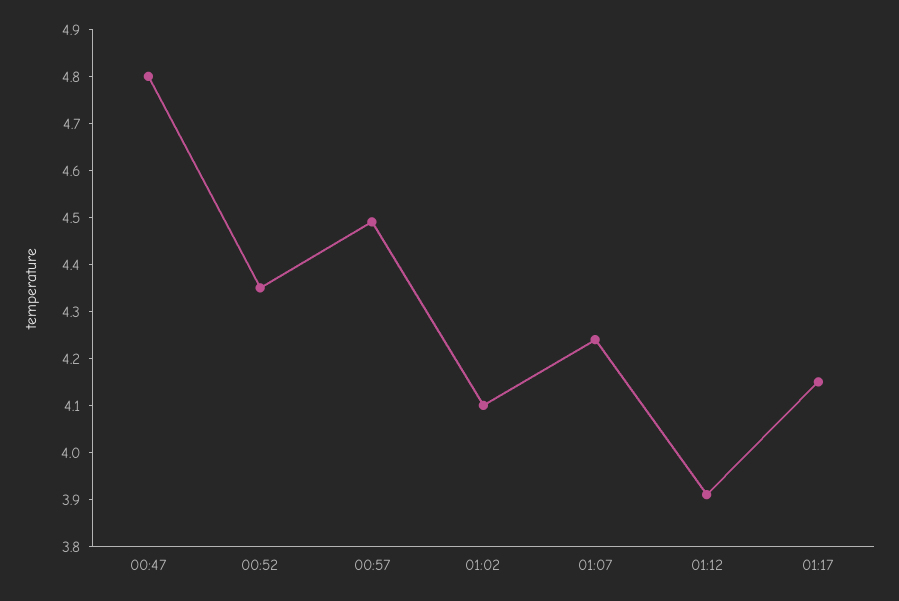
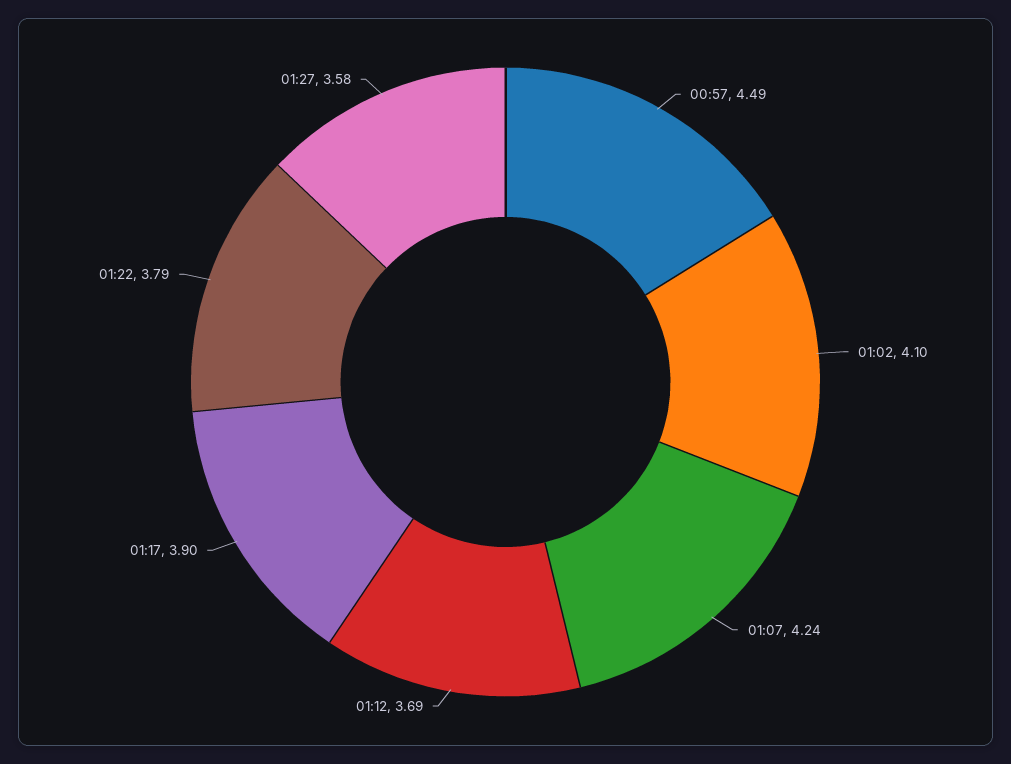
00:47: 4.8 -> none
00:52: 4.35 -> none
01:12: 3.9 -> 3.69
01:17: 4.15 -> 3.9
01:22: none -> 3.79
01:27: none -> 3.58

